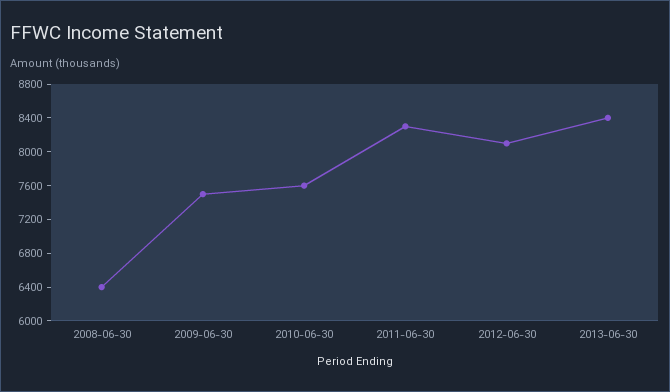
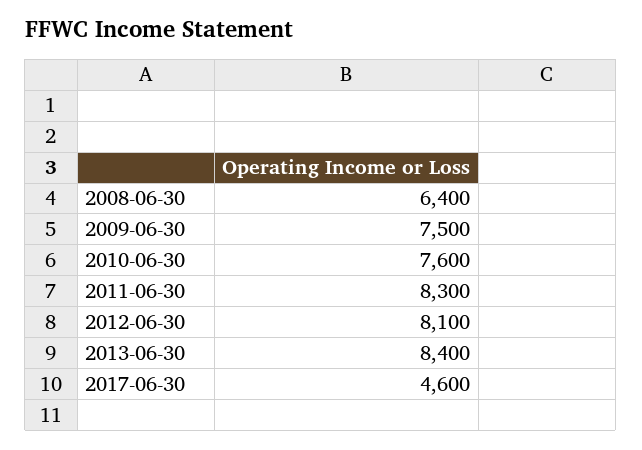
2017-06-30: none -> 4600

